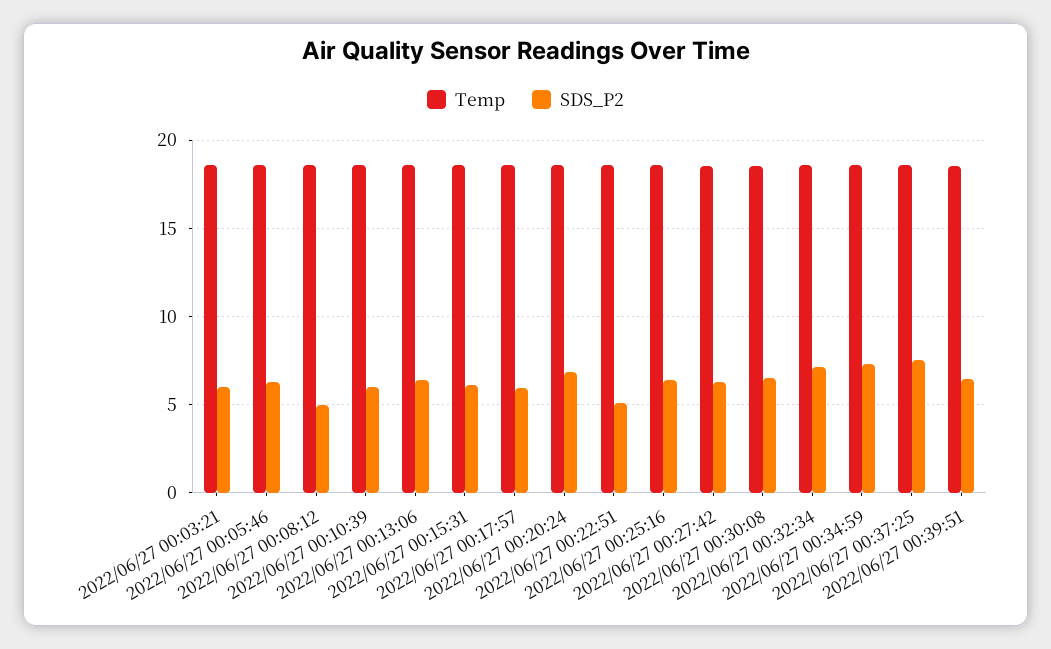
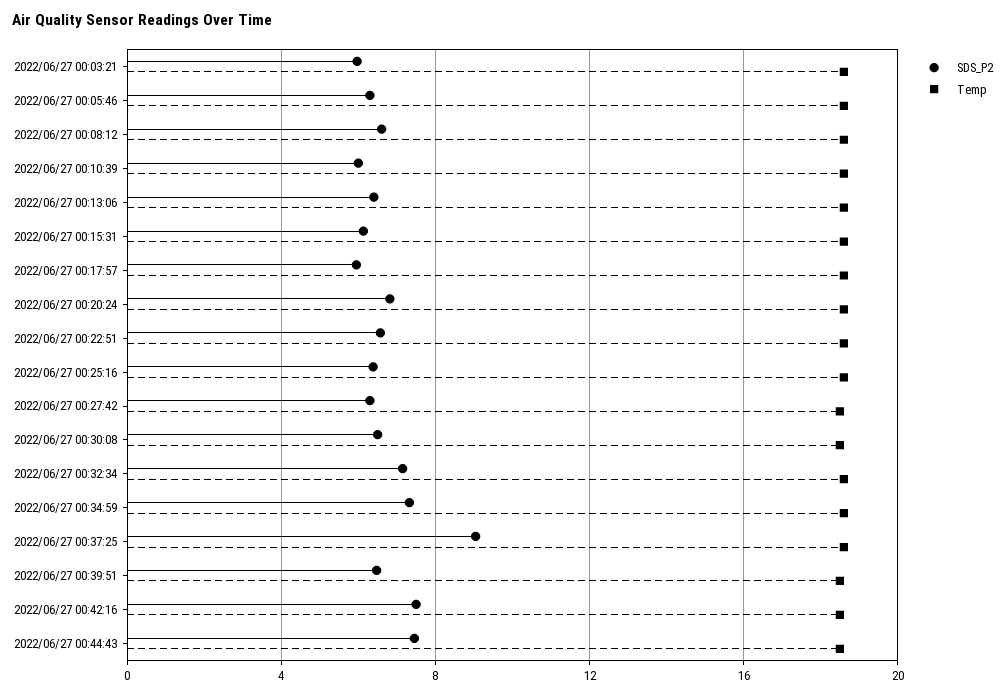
SDS_P2, 2022/06/27 00:08:12: 5 -> 6.5
SDS_P2, 2022/06/27 00:22:51: 5 -> 6.5
SDS_P2, 2022/06/27 00:37:25: 7.5 -> 9
SDS_P2, 2022/06/27 00:42:16: none -> 7.5
Temp, 2022/06/27 00:42:16: none -> 18.5
SDS_P2, 2022/06/27 00:44:43: none -> 7.5
Temp, 2022/06/27 00:44:43: none -> 18.5

